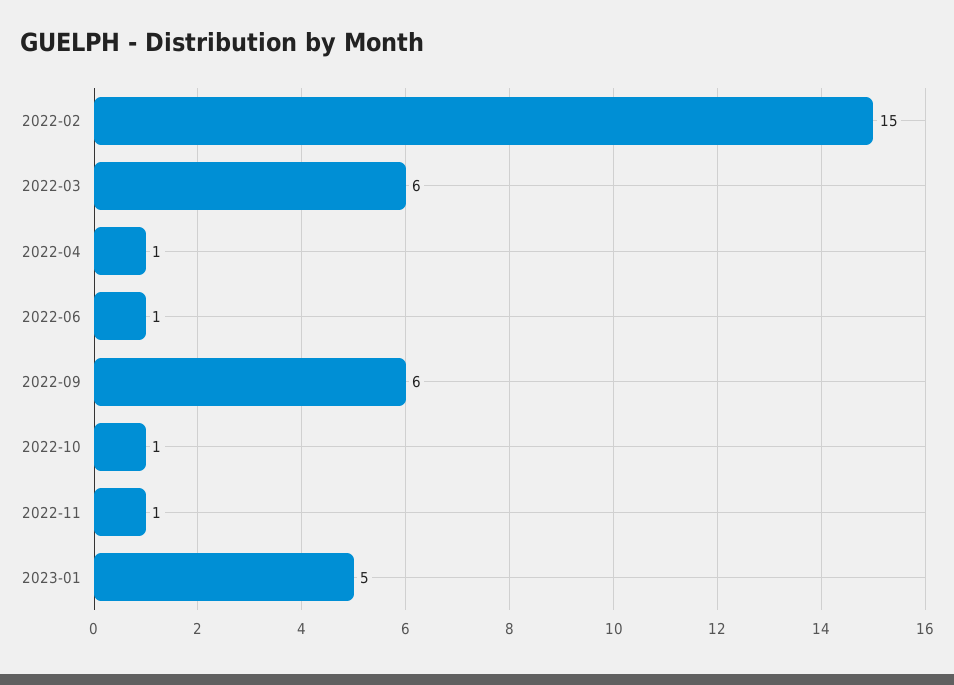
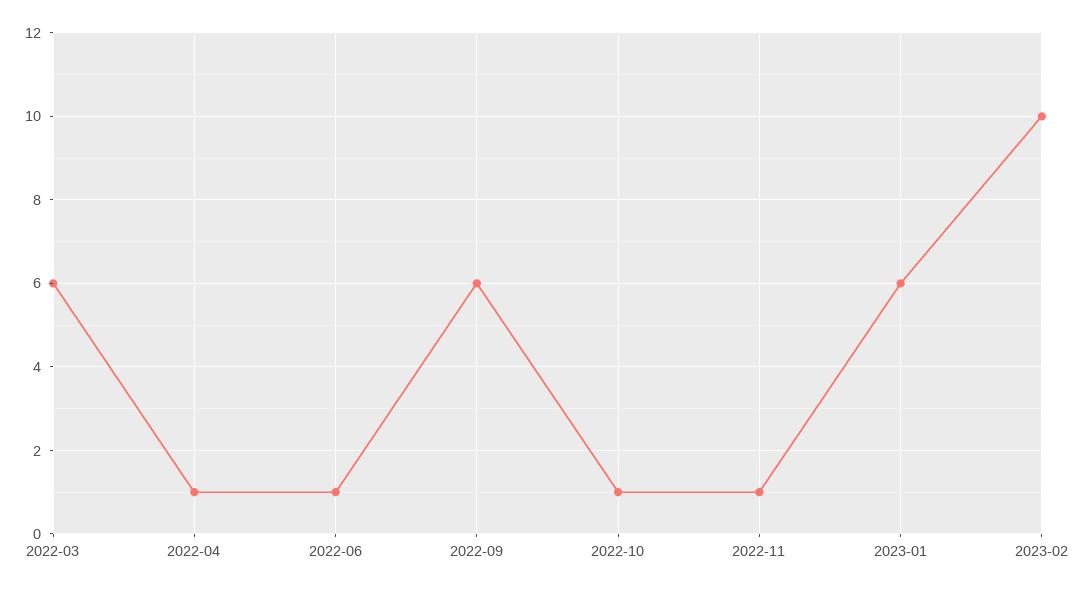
2022-02: 15 -> none
2023-01: 5 -> 6
2023-02: none -> 10

